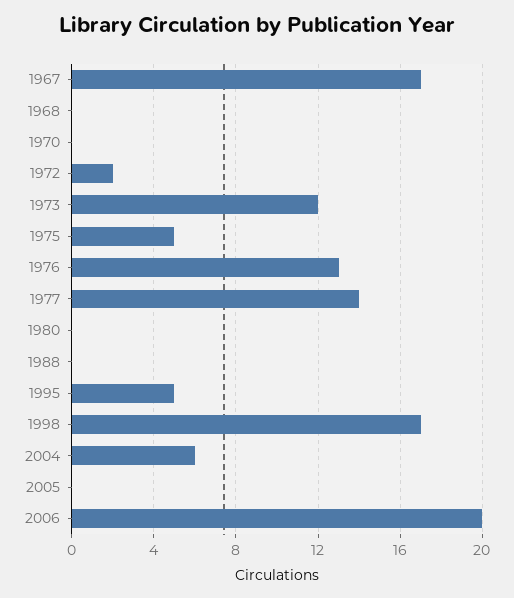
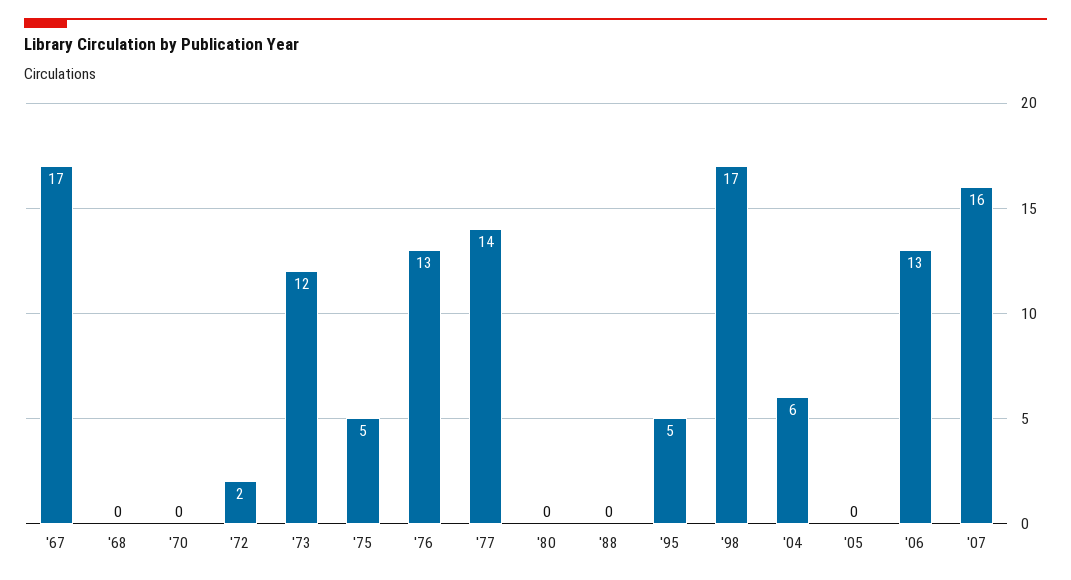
2006: 20 -> 13
'07: none -> 16

